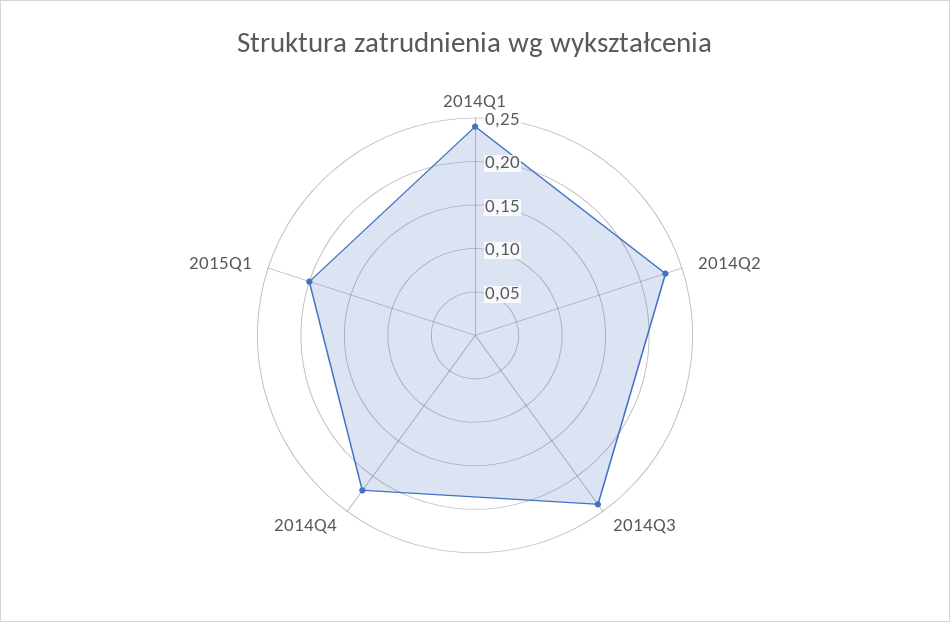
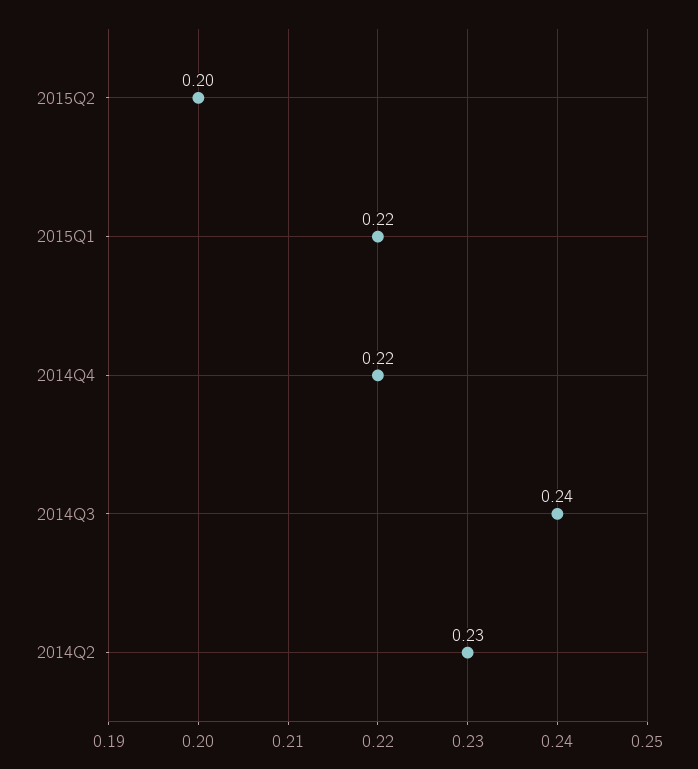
2014Q1: 0.24 -> none
2015Q1: 0.2 -> 0.22
2015Q2: none -> 0.2

